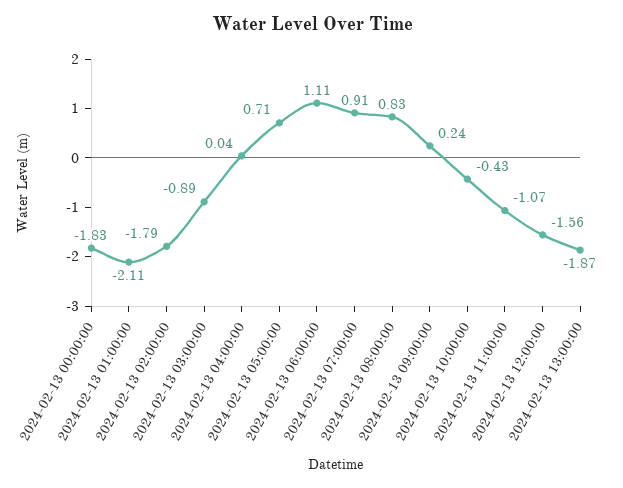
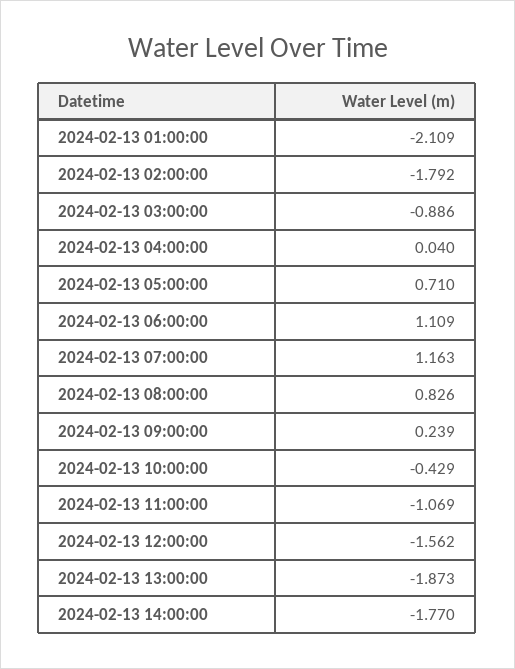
2024-02-13 00:00:00: -1.83 -> none
2024-02-13 07:00:00: 0.91 -> 1.163
2024-02-13 14:00:00: none -> -1.77

